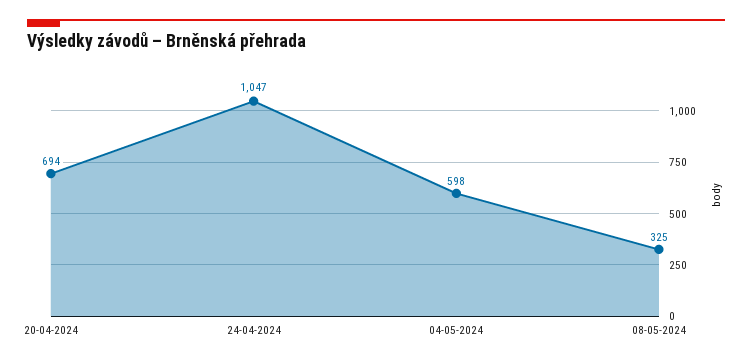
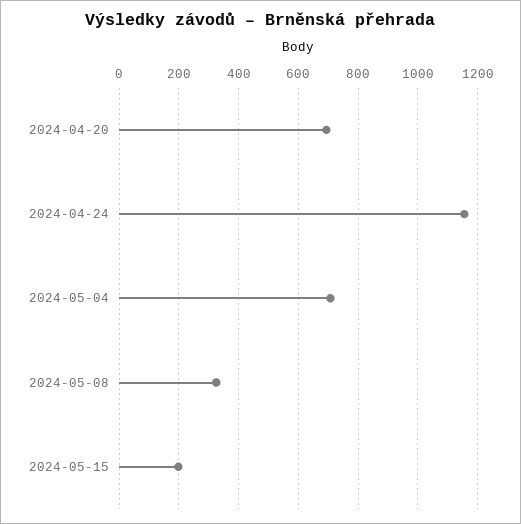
24-04-2024: 1047 -> 1150
04-05-2024: 598 -> 700
2024-05-15: none -> 200

